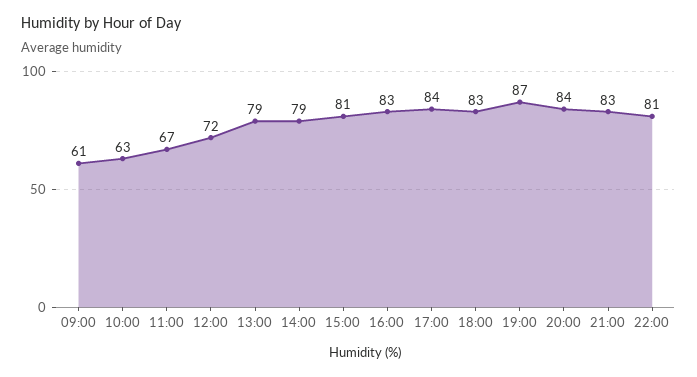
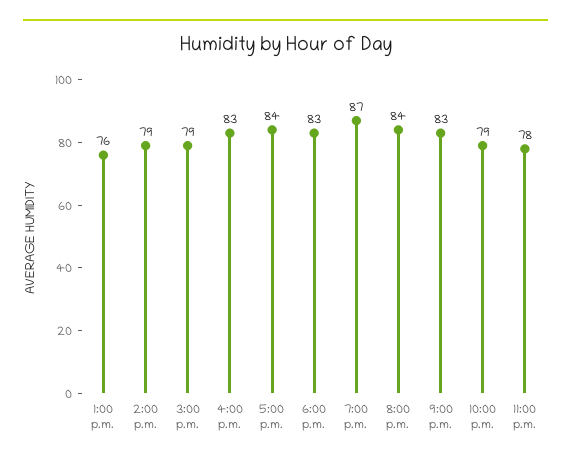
09:00: 61 -> none
10:00: 63 -> none
11:00: 67 -> none
12:00: 72 -> none
13:00: 79 -> 76
15:00: 81 -> 79
22:00: 81 -> 79
11:00 p.m.: none -> 78

